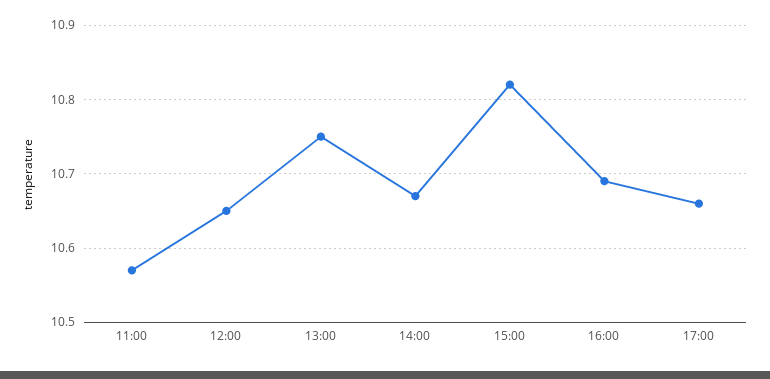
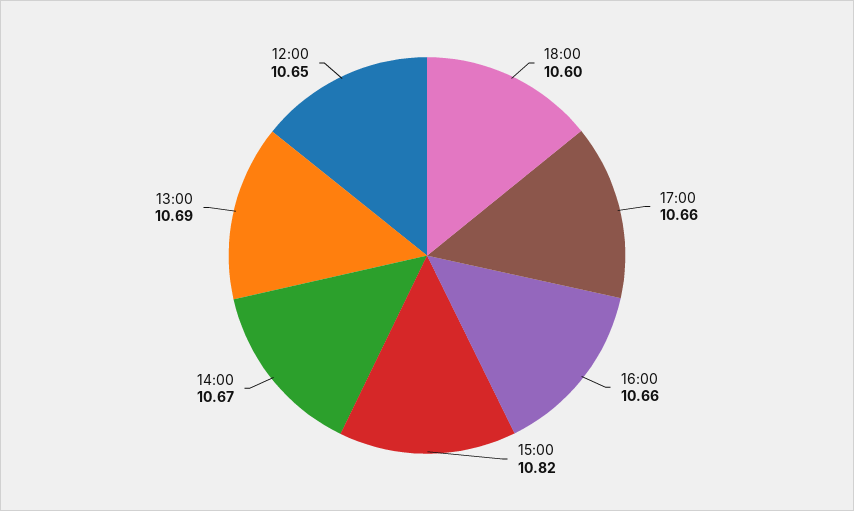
11:00: 10.57 -> none
13:00: 10.75 -> 10.69
16:00: 10.69 -> 10.66
18:00: none -> 10.6

